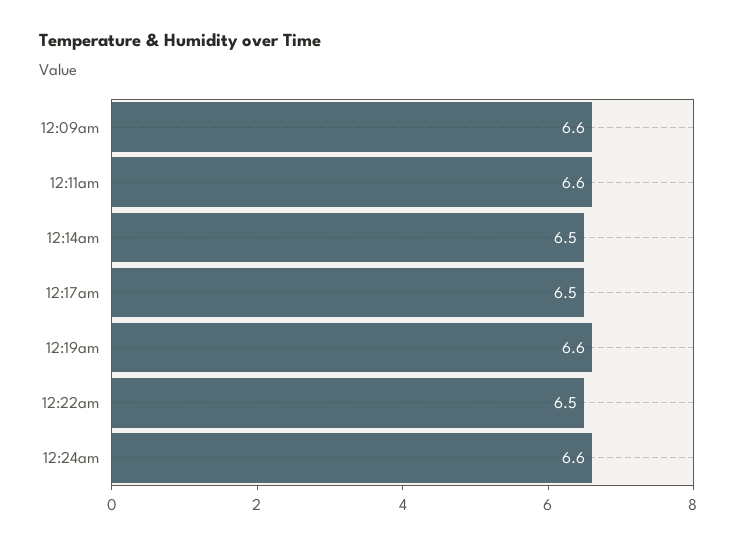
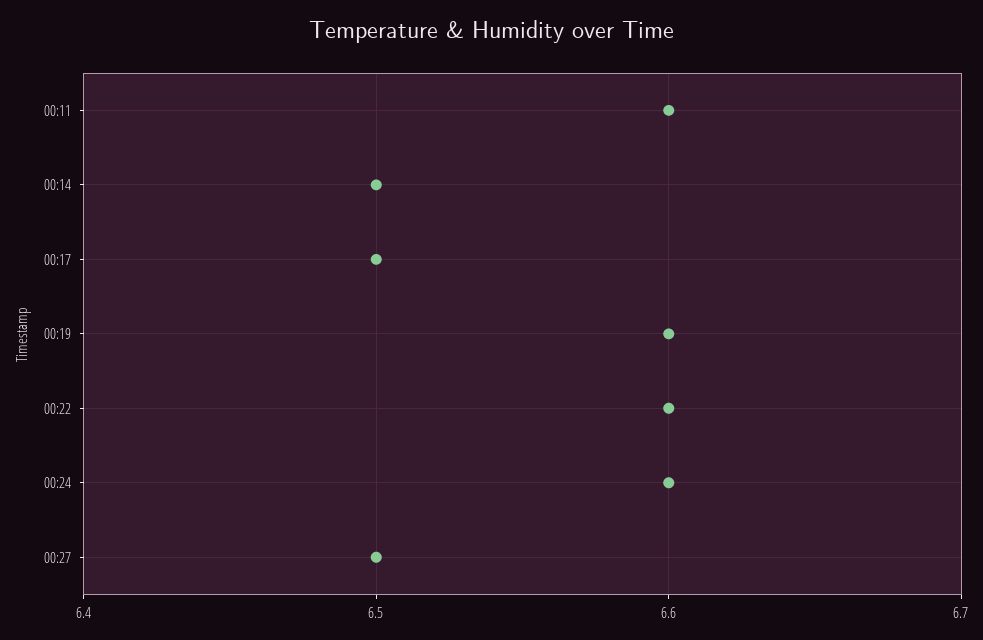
12:09am: 6.6 -> none
12:22am: 6.5 -> 6.6
00:27: none -> 6.5

